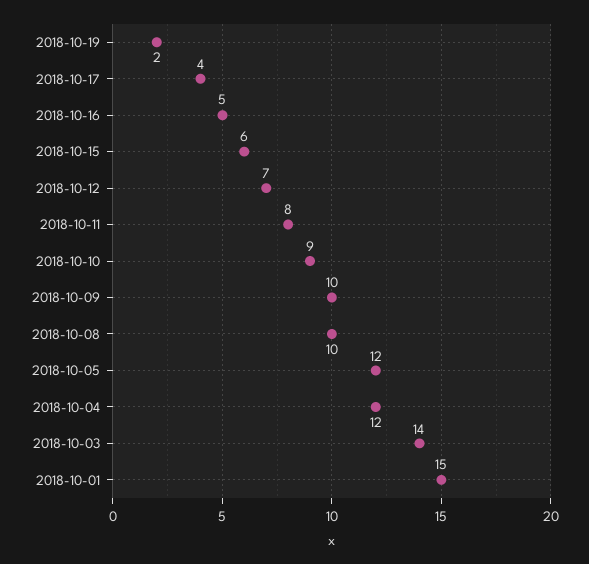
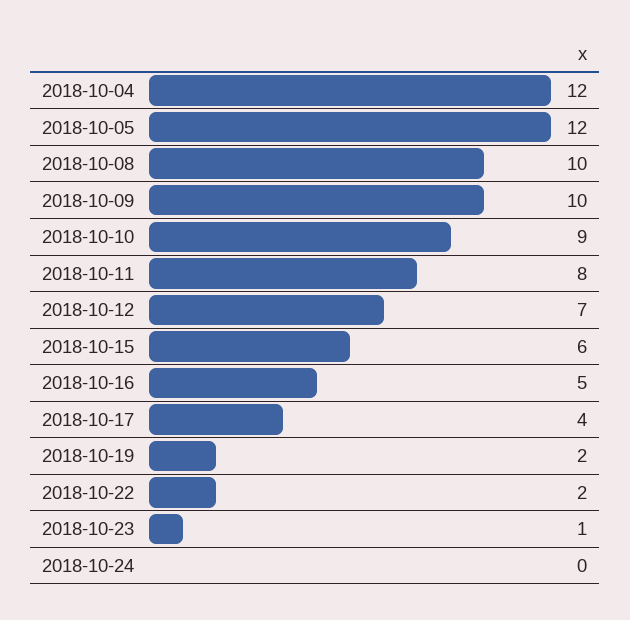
2018-10-03: 14 -> none
2018-10-01: 15 -> none
2018-10-22: none -> 2
2018-10-23: none -> 1
2018-10-24: none -> 0

